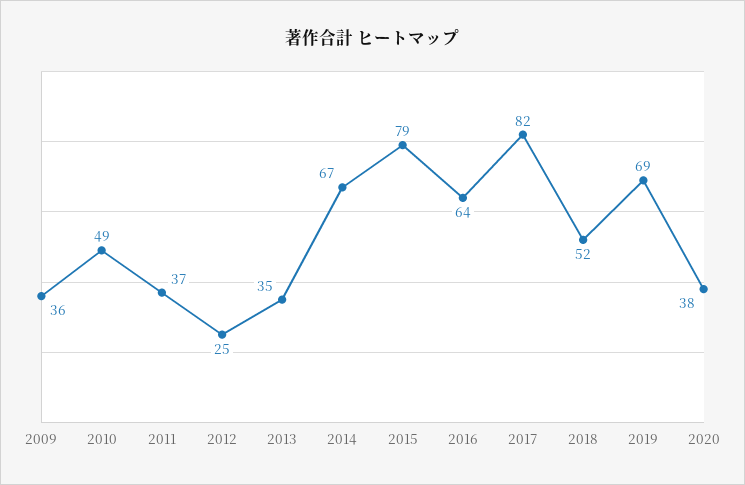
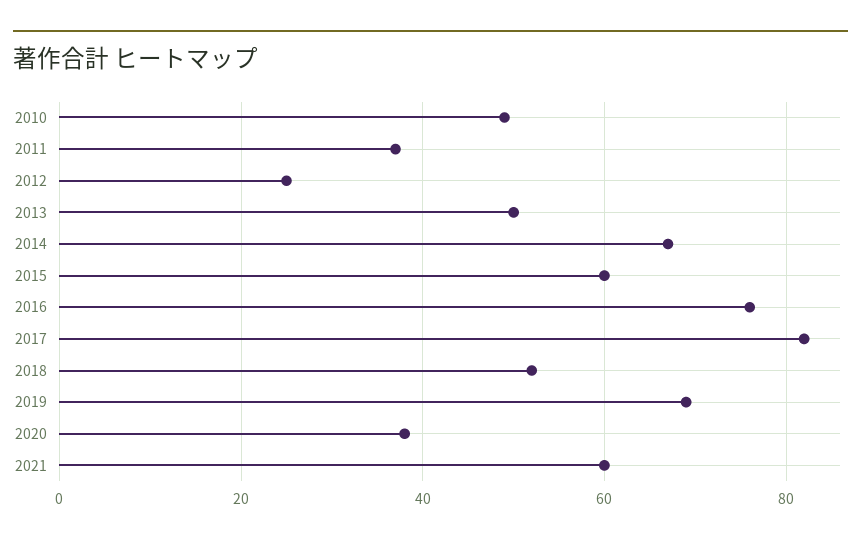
2009: 36 -> none
2013: 35 -> 50
2015: 79 -> 60
2016: 64 -> 75
2021: none -> 60

